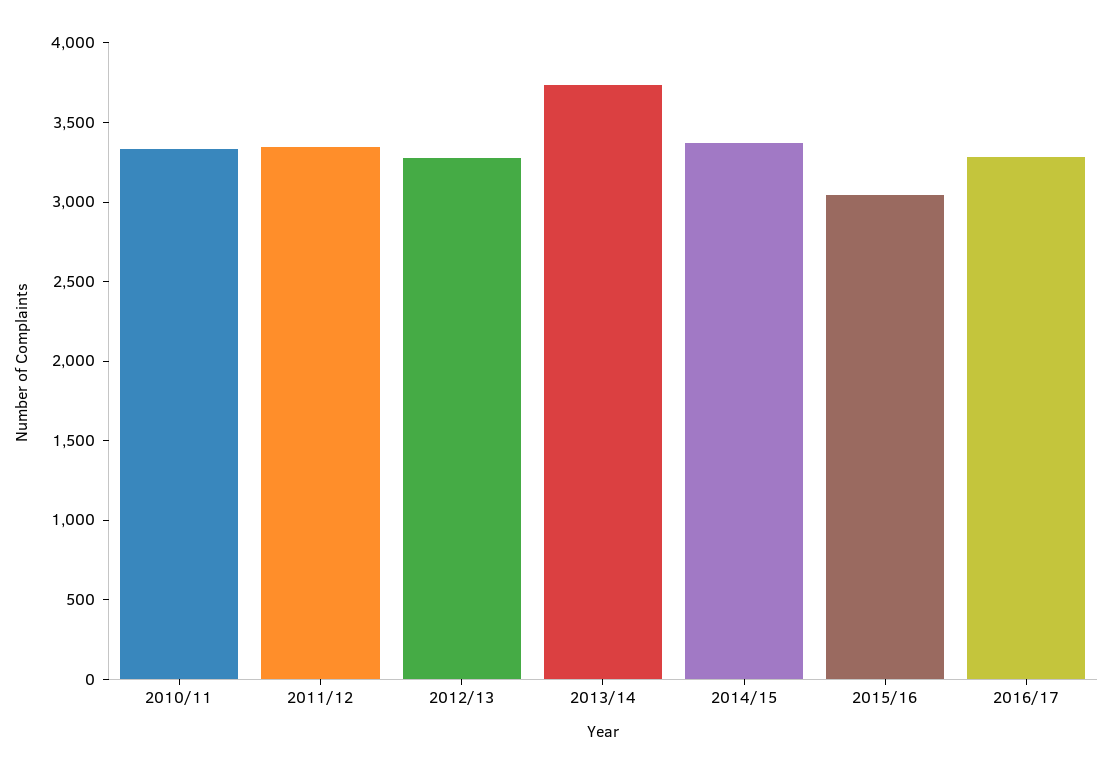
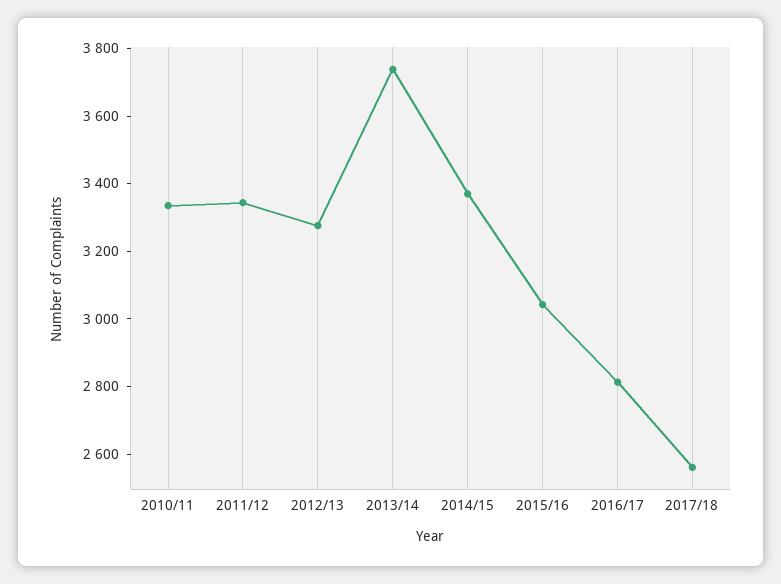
2016/17: 3300 -> 2800
2017/18: none -> 2550

